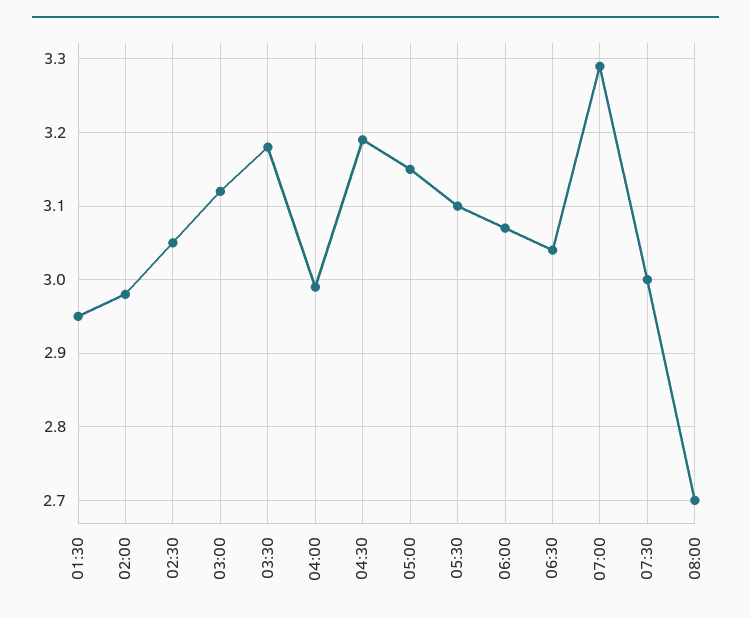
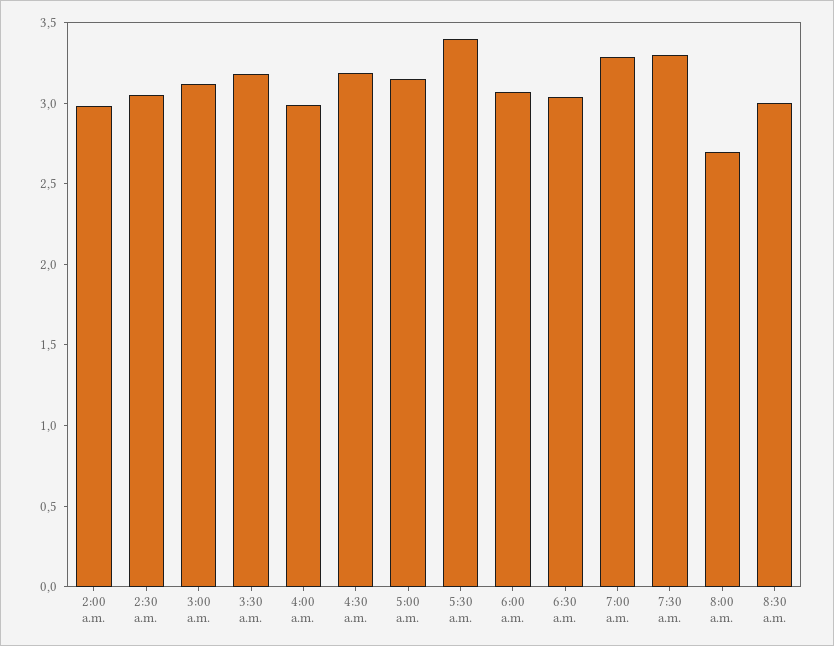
01:30: 2.95 -> none
05:30: 3.1 -> 3.4
07:30: 3 -> 3.3
8:30 a.m.: none -> 3

